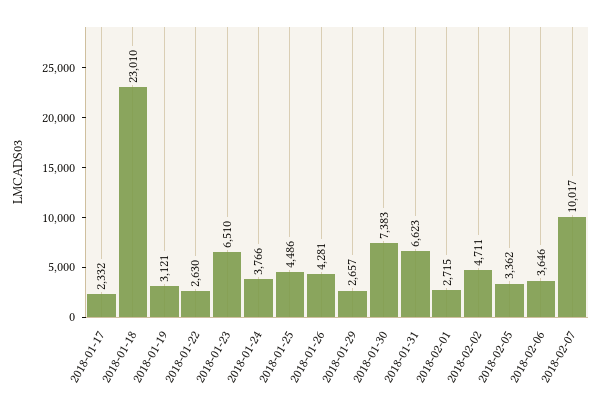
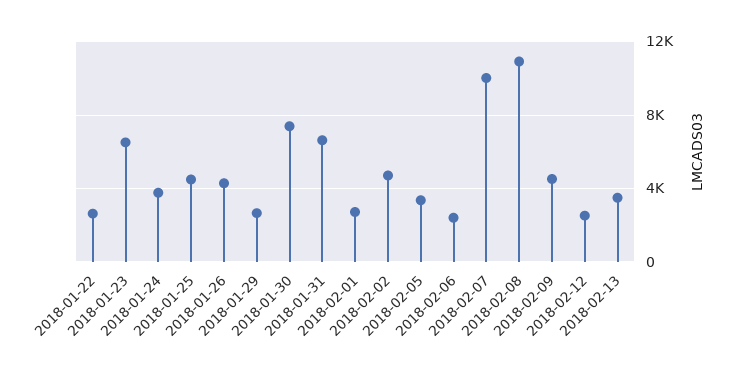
2018-01-17: 2332 -> none
2018-01-18: 23010 -> none
2018-01-19: 3121 -> none
2018-02-06: 3646 -> 2500
2018-02-08: none -> 11000
2018-02-09: none -> 4500
2018-02-12: none -> 2500
2018-02-13: none -> 3500

